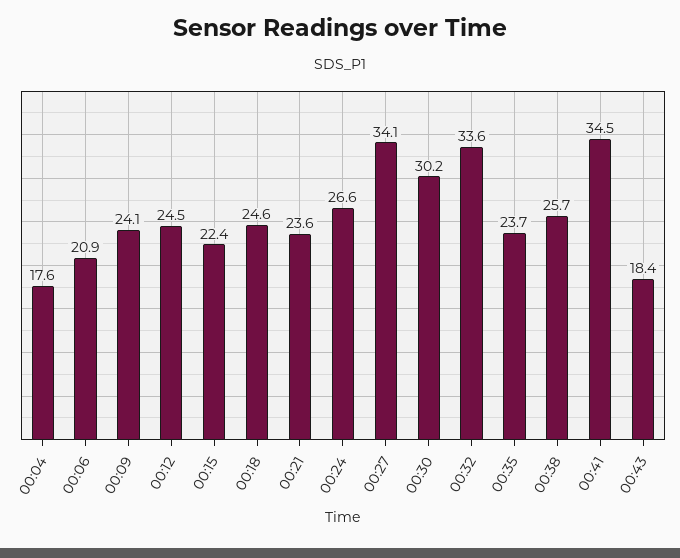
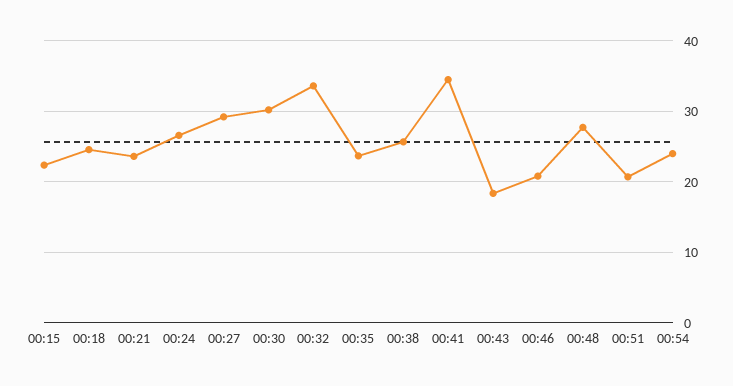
00:04: 17.6 -> none
00:06: 20.9 -> none
00:09: 24.1 -> none
00:12: 24.5 -> none
00:27: 34.1 -> 29
00:46: none -> 21
00:48: none -> 28
00:51: none -> 21
00:54: none -> 24

